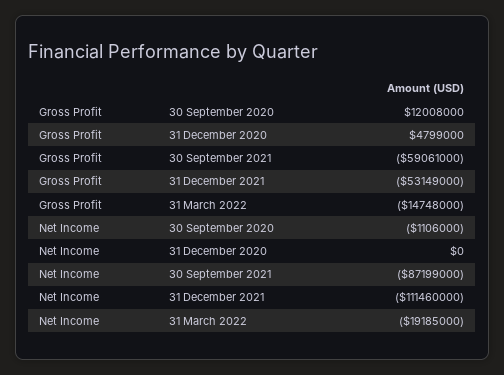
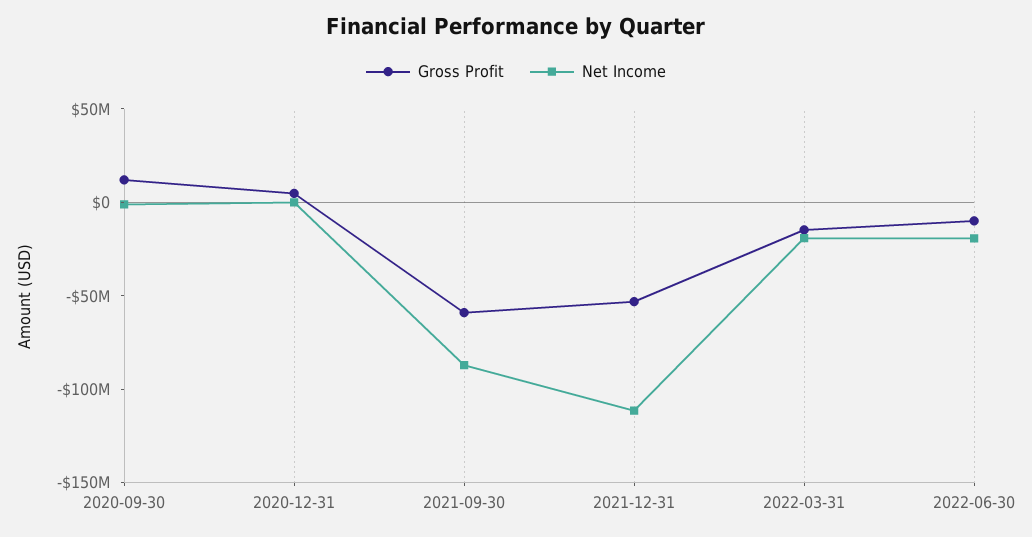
Gross Profit, 2022-06-30: none -> -10000000
Net Income, 2022-06-30: none -> -20000000

